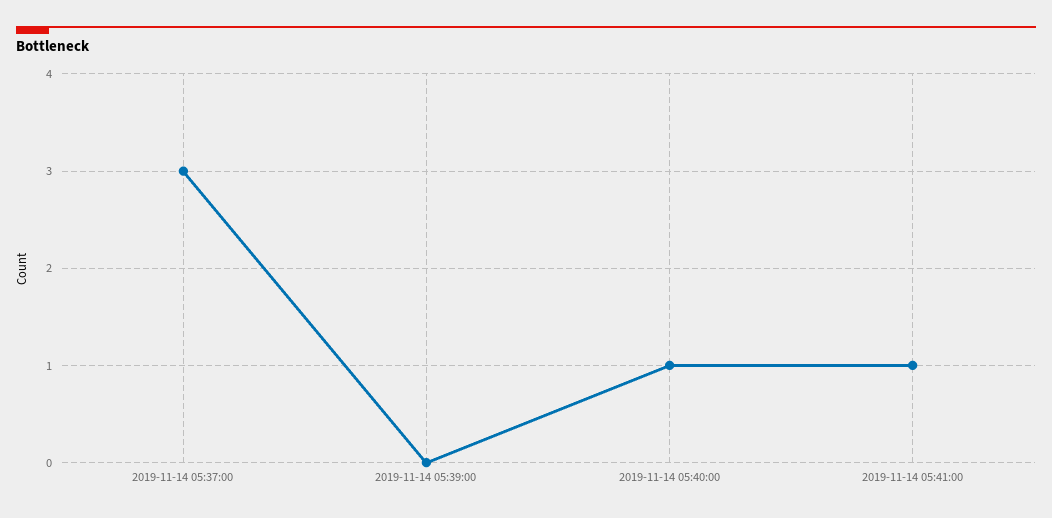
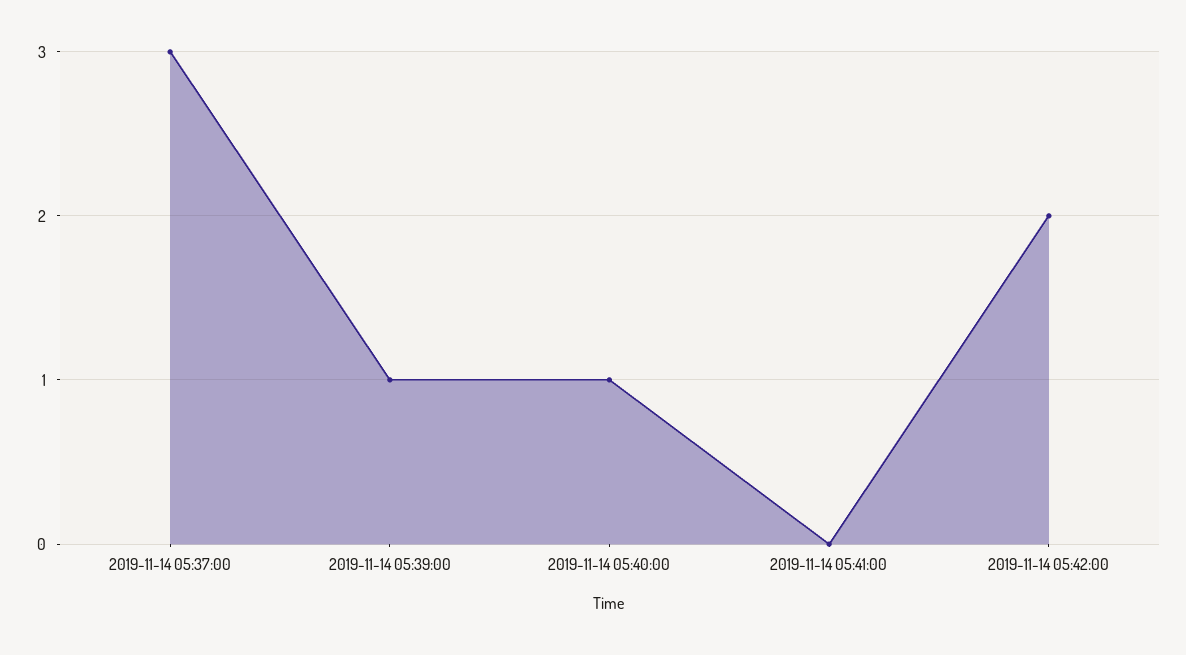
2019-11-14 05:39:00: 0 -> 1
2019-11-14 05:41:00: 1 -> 0
2019-11-14 05:42:00: none -> 2

